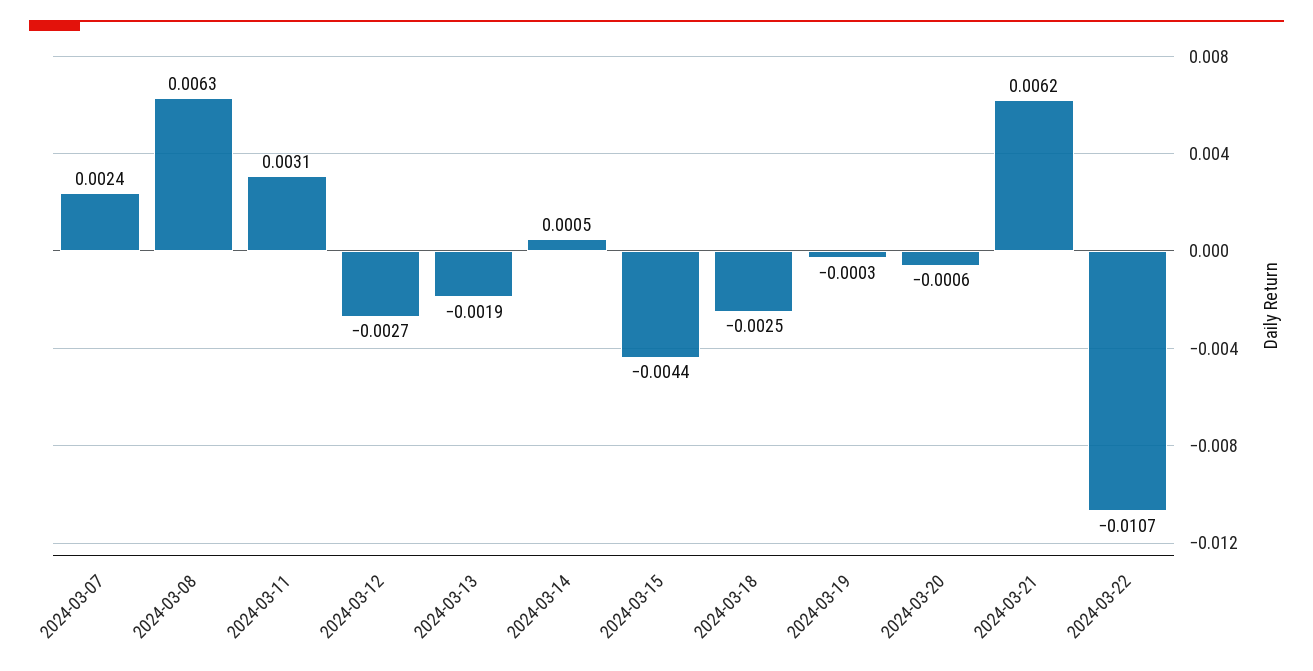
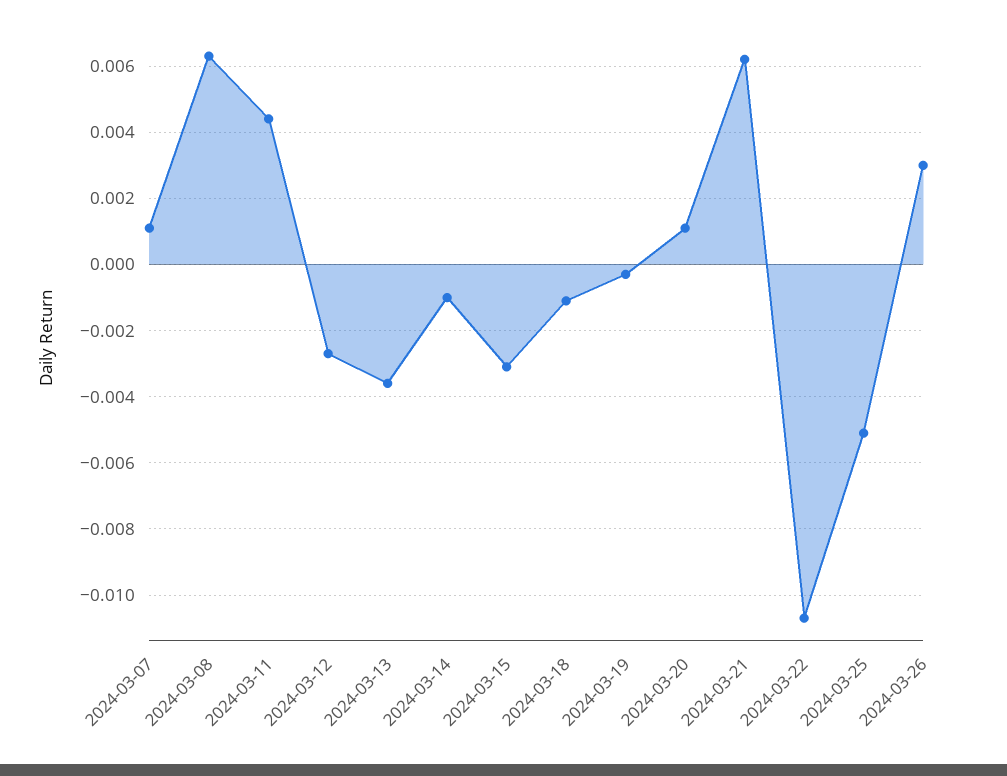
2024-03-07: 0.0024 -> 0.001
2024-03-11: 0.0031 -> 0.0045
2024-03-13: -0.0019 -> -0.0035
2024-03-14: 0.0005 -> -0.001
2024-03-15: -0.0044 -> -0.003
2024-03-18: -0.0025 -> -0.001
2024-03-20: -0.0006 -> 0.001
2024-03-25: none -> -0.005
2024-03-26: none -> 0.003

